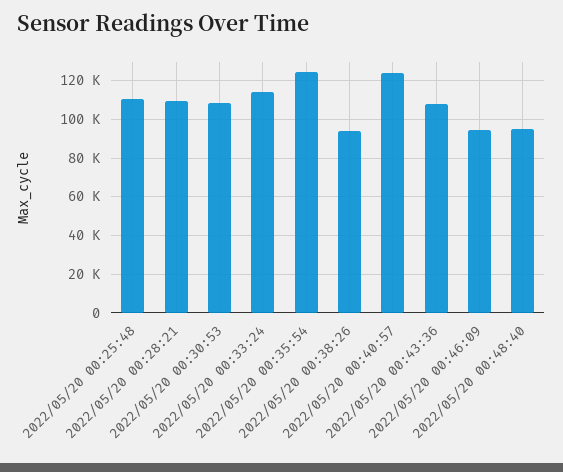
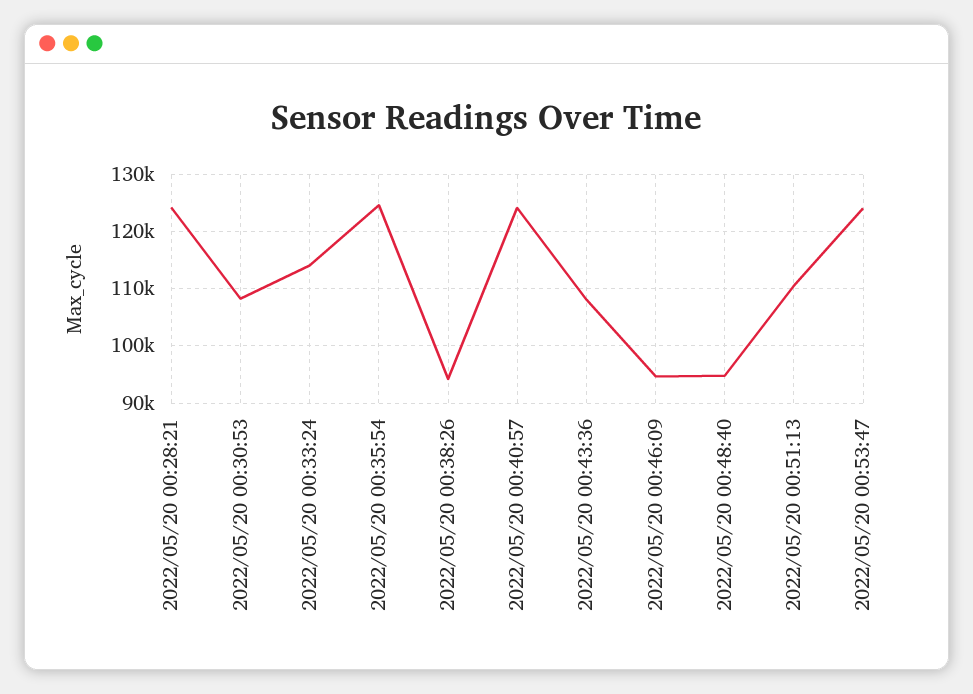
2022/05/20 00:25:48: 110000 -> none
2022/05/20 00:28:21: 110000 -> 124000
2022/05/20 00:51:13: none -> 110000
2022/05/20 00:53:47: none -> 124000

